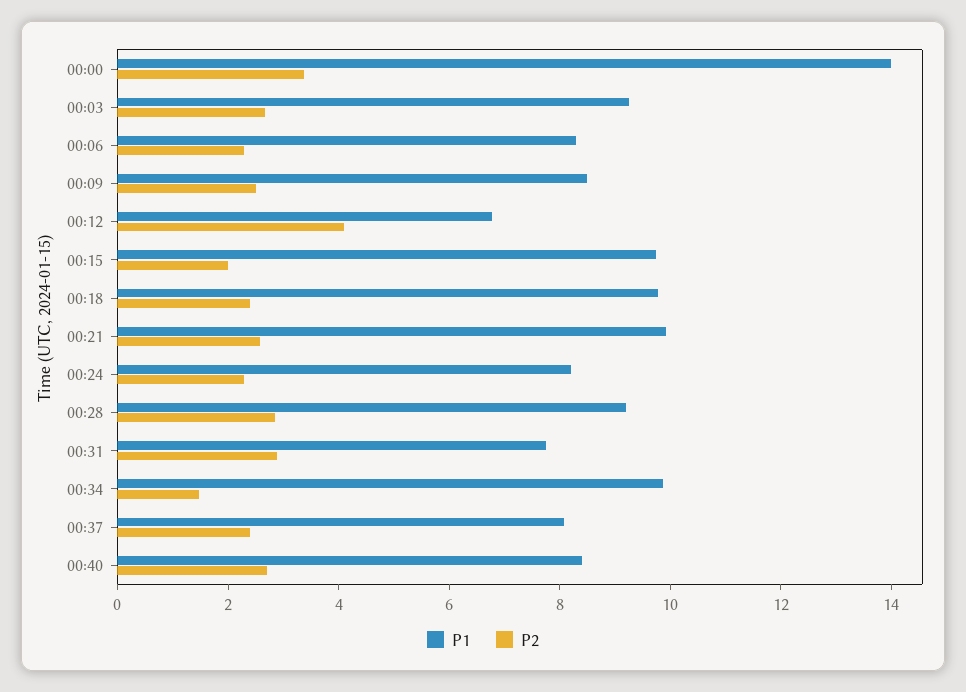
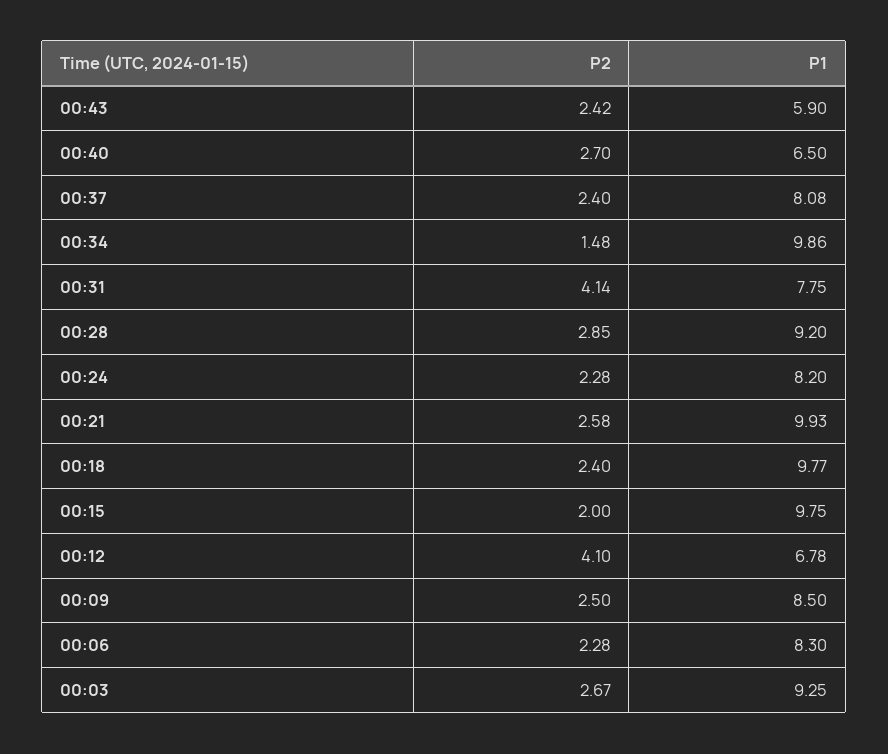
P1, 00:00: 14 -> none
P2, 00:00: 3.5 -> none
P2, 00:31: 3 -> 4.14
P1, 00:40: 8.5 -> 6.5
P2, 00:43: none -> 2.42
P1, 00:43: none -> 5.9

